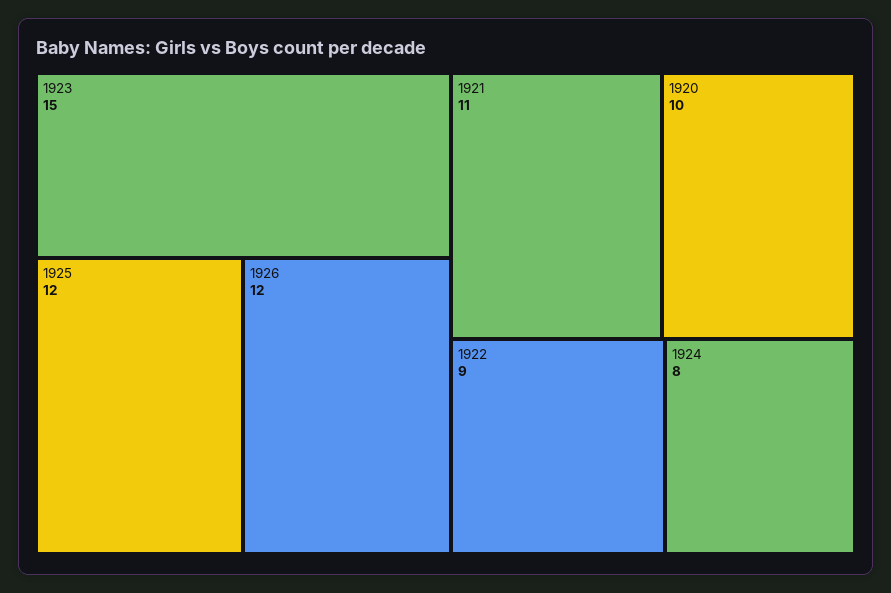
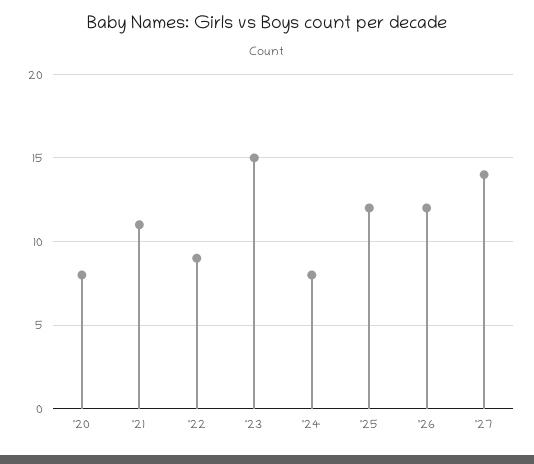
1920: 10 -> 8
'27: none -> 14

